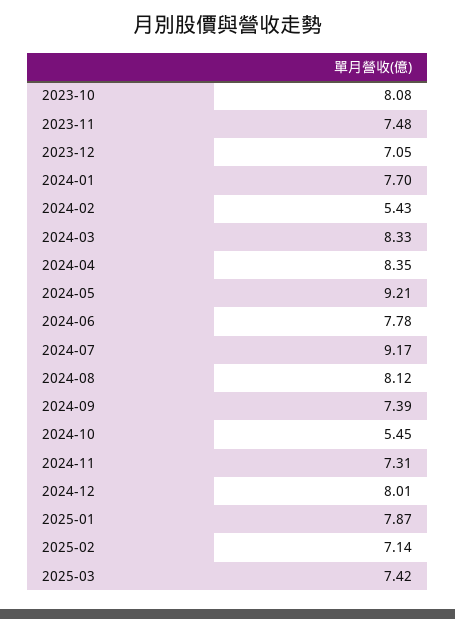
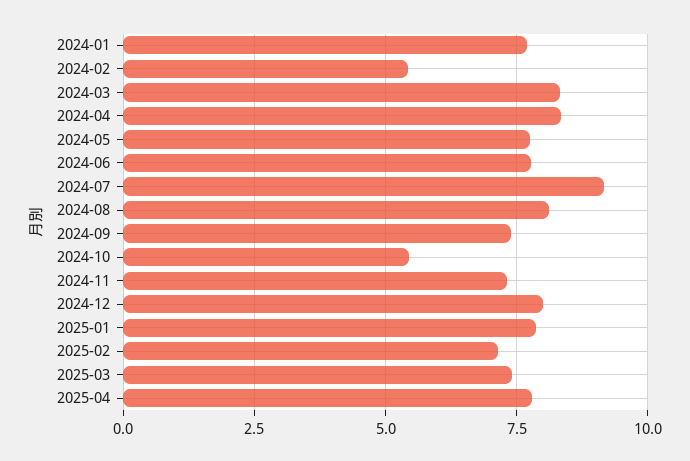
2023-10: 8.08 -> none
2023-11: 7.48 -> none
2023-12: 7.05 -> none
2024-05: 9.21 -> 7.75
2025-04: none -> 7.75

